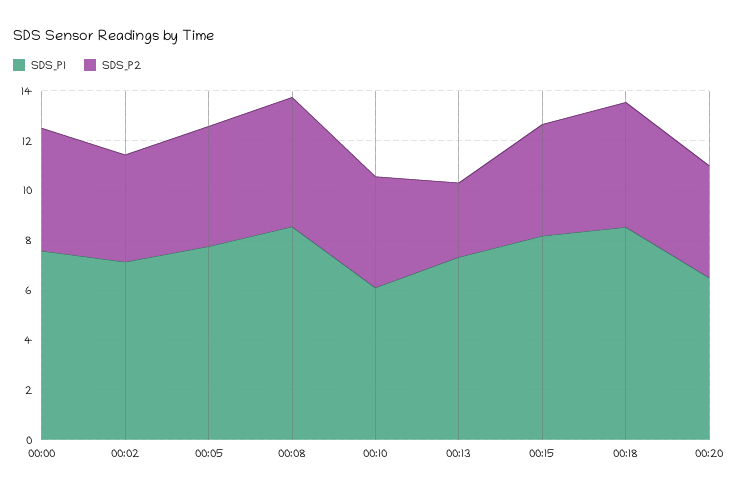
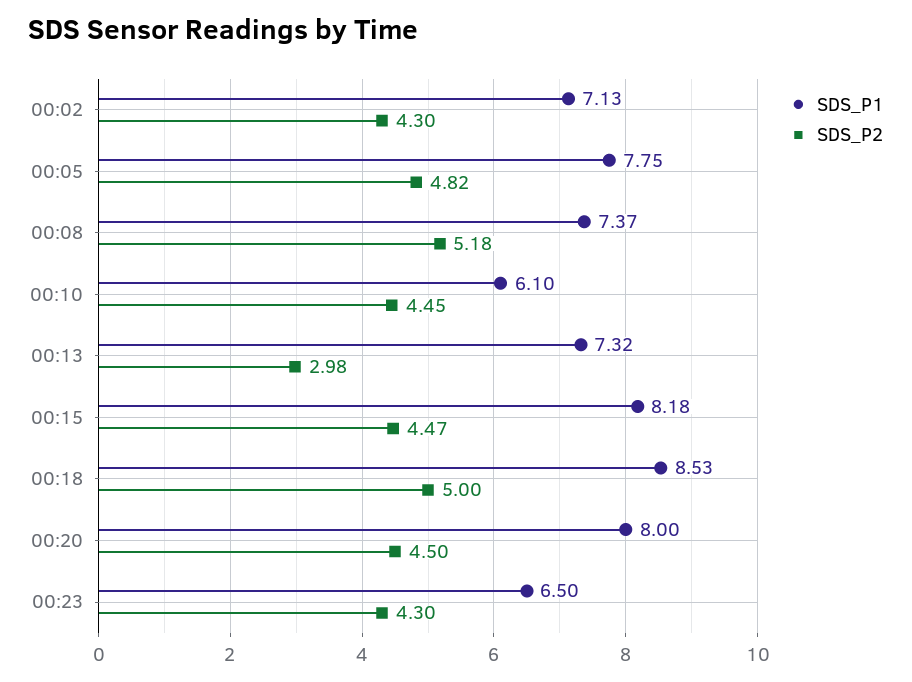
SDS_P1, 00:00: 7.5 -> none
SDS_P2, 00:00: 5 -> none
SDS_P1, 00:08: 8.5 -> 7.37
SDS_P1, 00:20: 6.5 -> 8
SDS_P1, 00:23: none -> 6.5
SDS_P2, 00:23: none -> 4.3

